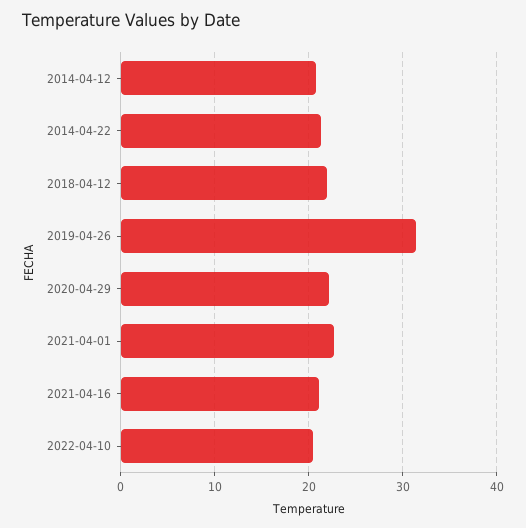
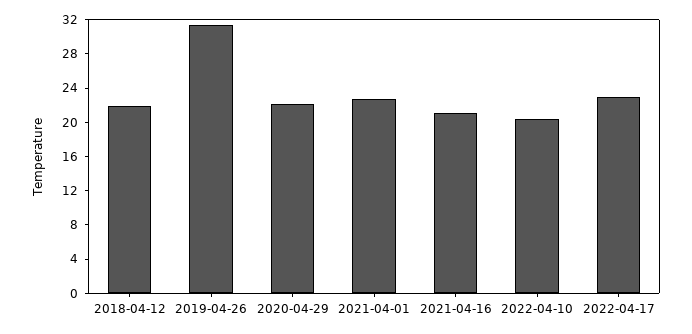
2014-04-12: 21 -> none
2014-04-22: 21 -> none
2022-04-17: none -> 23

